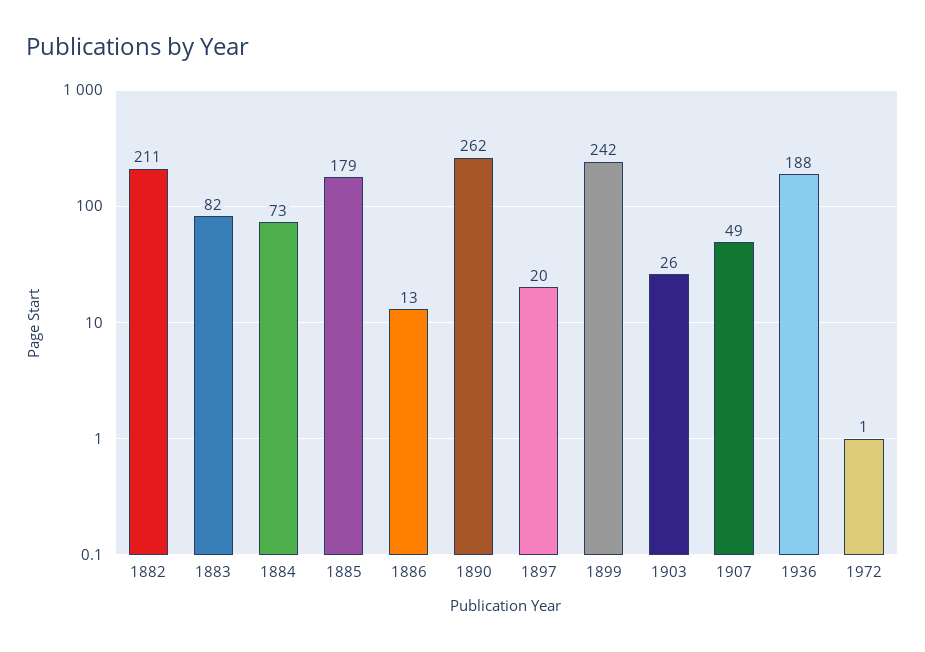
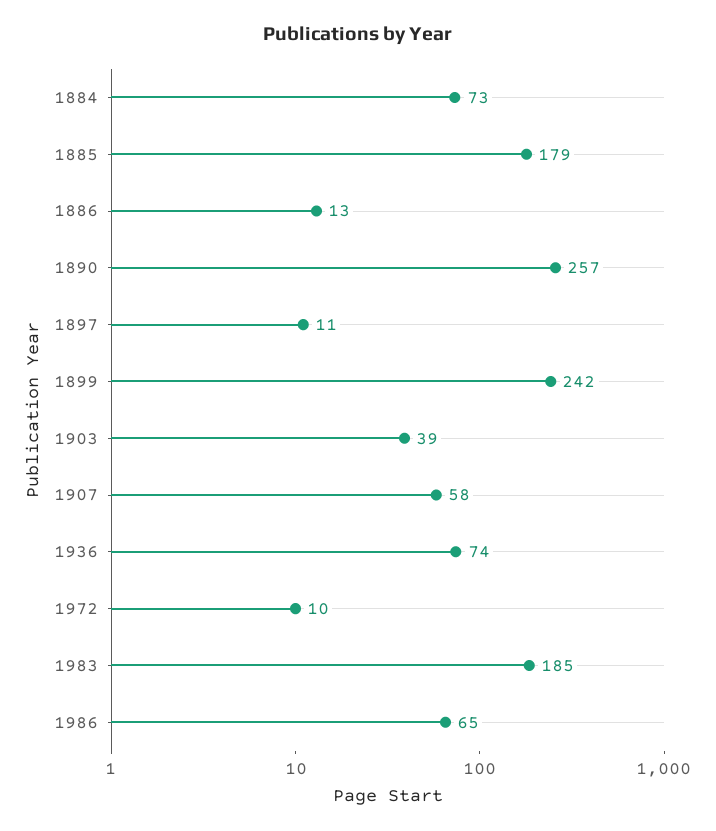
1882: 211 -> none
1883: 82 -> none
1890: 262 -> 257
1897: 20 -> 11
1903: 26 -> 39
1907: 49 -> 58
1936: 188 -> 74
1972: 1 -> 10
1983: none -> 185
1986: none -> 65

